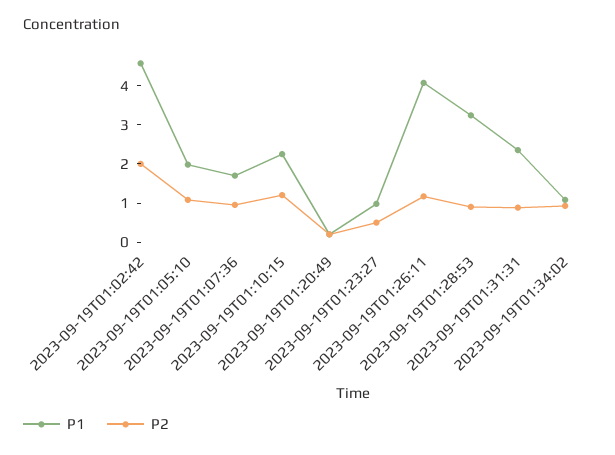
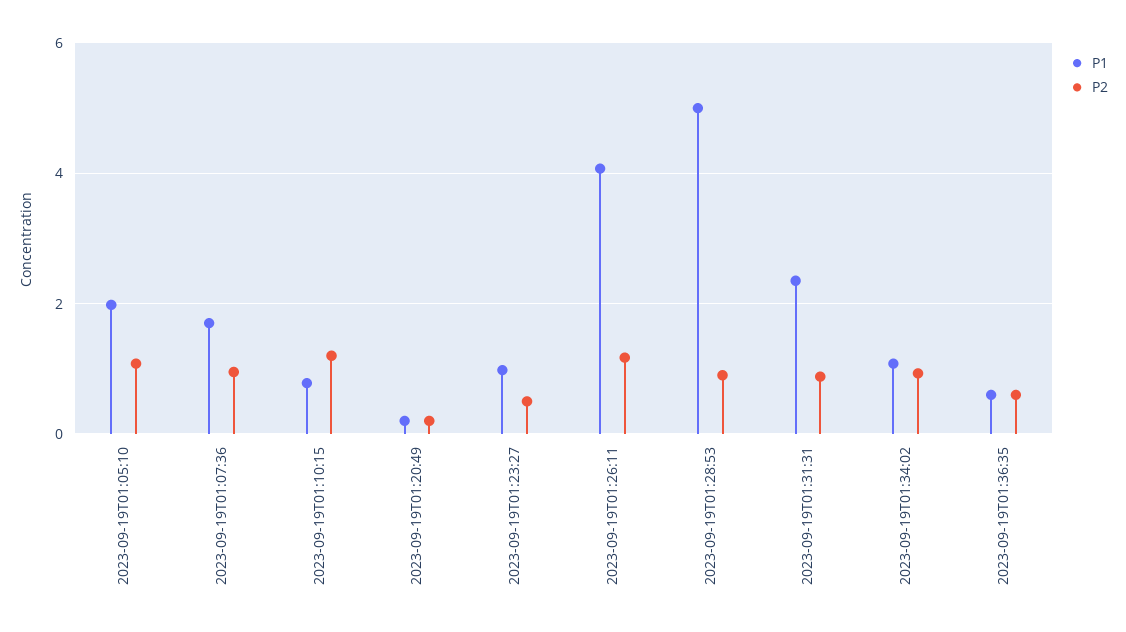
P1, 2023-09-19T01:02:42: 4.5 -> none
P2, 2023-09-19T01:02:42: 2 -> none
P1, 2023-09-19T01:10:15: 2.25 -> 0.8
P1, 2023-09-19T01:28:53: 3.25 -> 5
P1, 2023-09-19T01:36:35: none -> 0.6
P2, 2023-09-19T01:36:35: none -> 0.6

